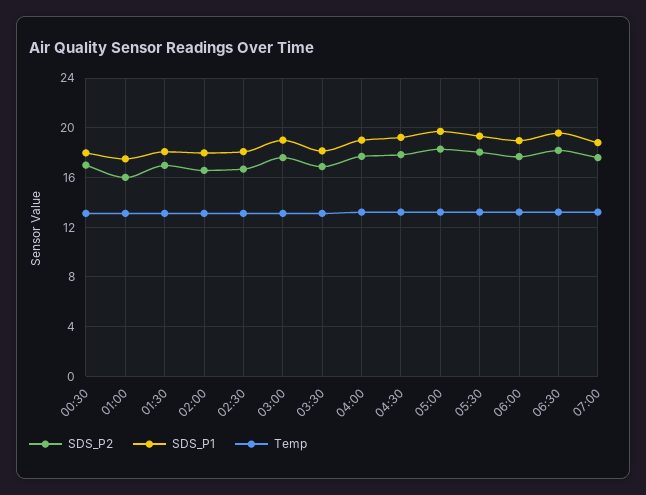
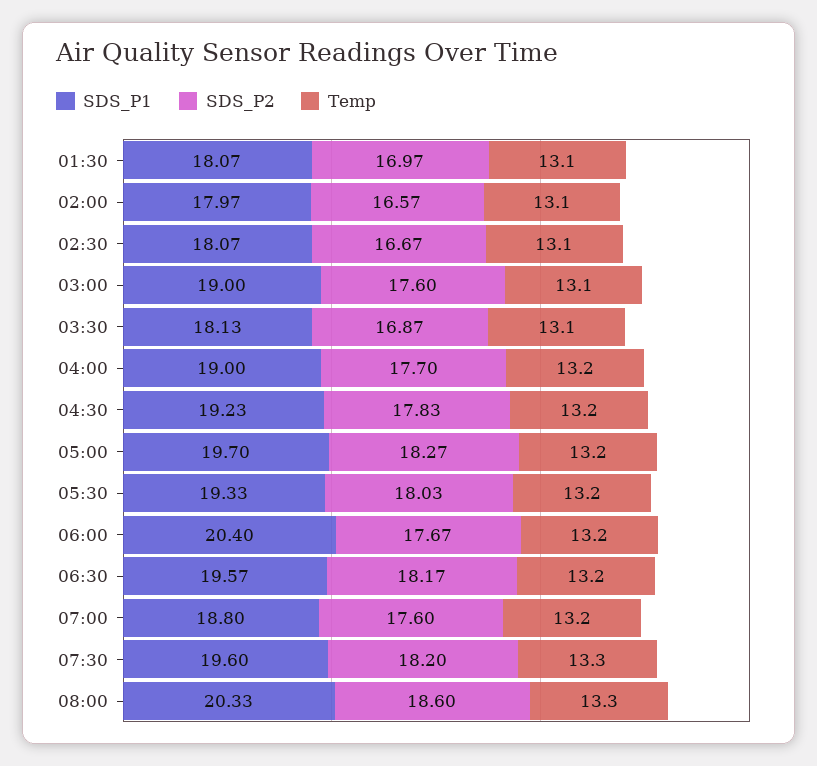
SDS_P2, 00:30: 17 -> none
SDS_P1, 00:30: 18 -> none
Temp, 00:30: 13 -> none
SDS_P2, 01:00: 16 -> none
SDS_P1, 01:00: 17.5 -> none
Temp, 01:00: 13 -> none
SDS_P1, 06:00: 19 -> 20.4
SDS_P1, 07:30: none -> 19.6
SDS_P2, 07:30: none -> 18.2
Temp, 07:30: none -> 13.3
SDS_P1, 08:00: none -> 20.33
SDS_P2, 08:00: none -> 18.6
Temp, 08:00: none -> 13.3

